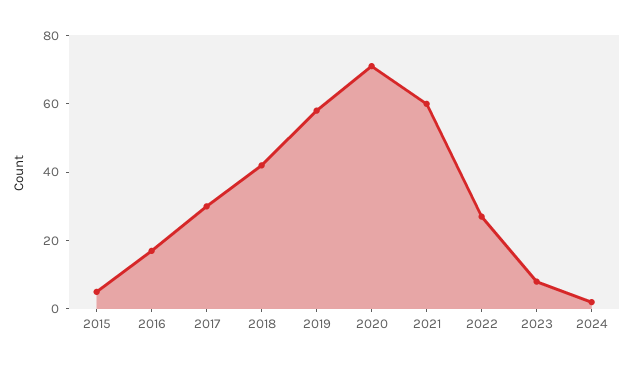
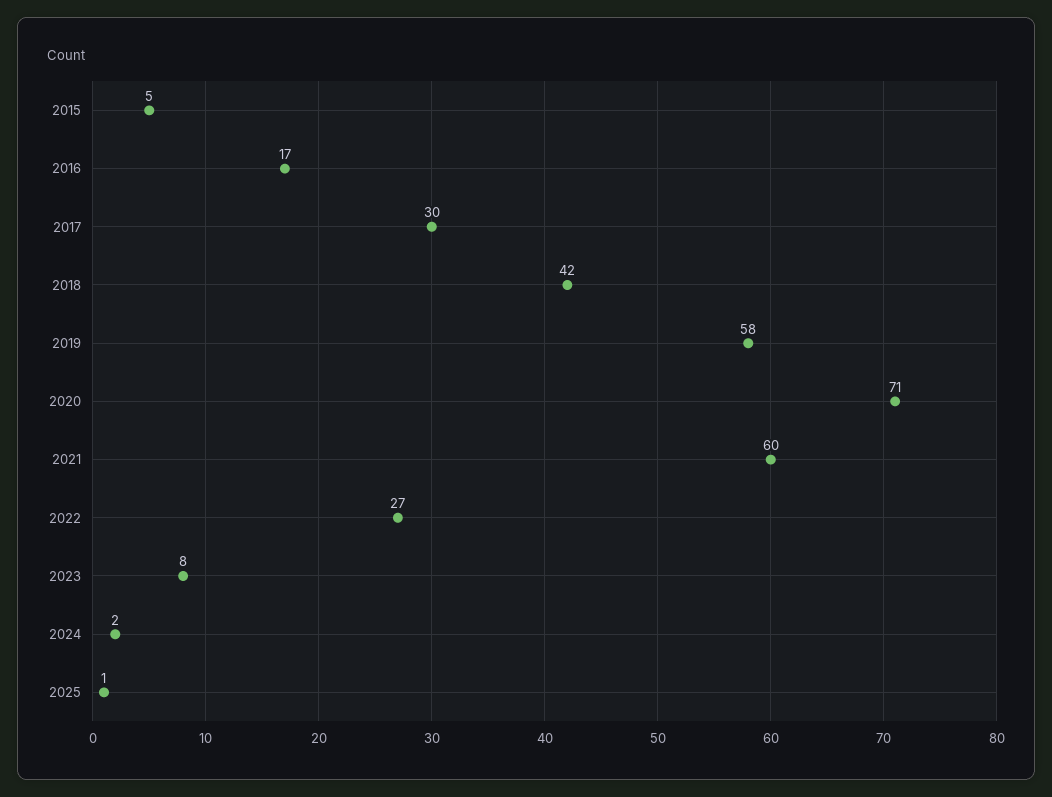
2025: none -> 1

